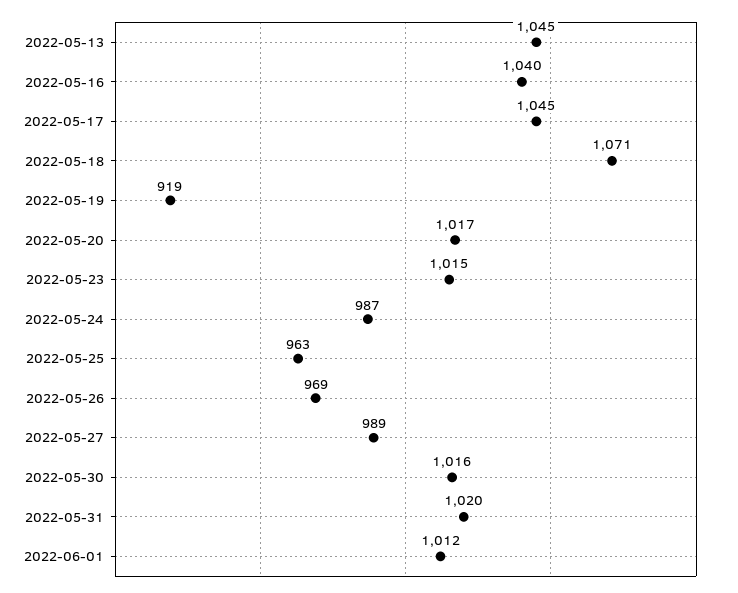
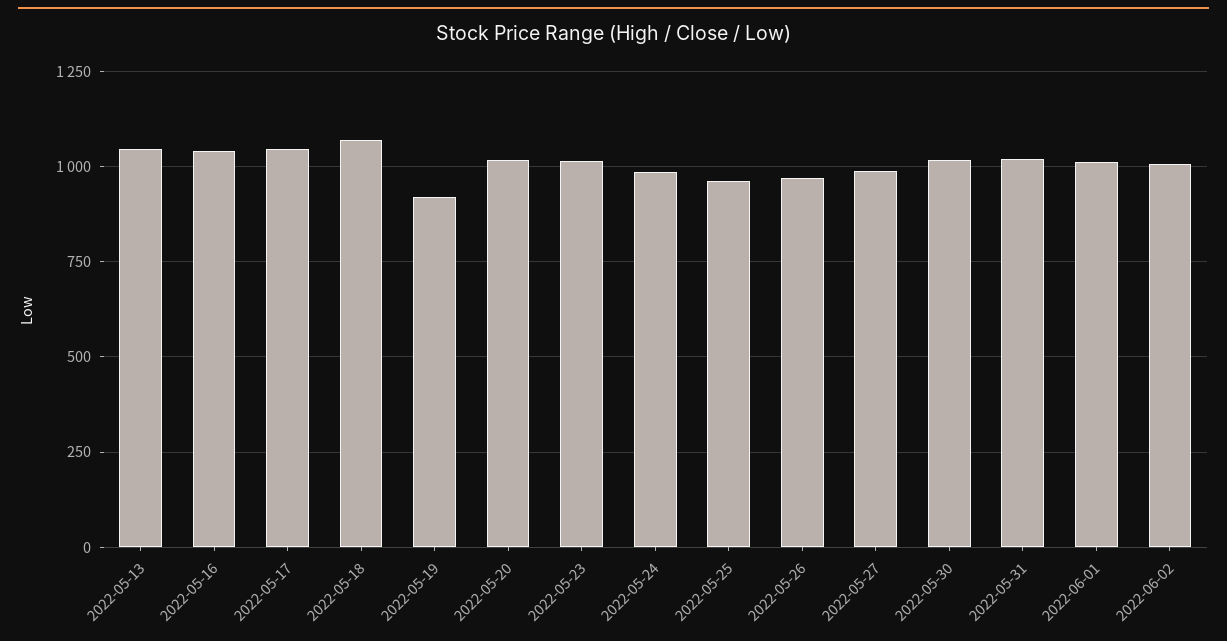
2022-06-02: none -> 1000

